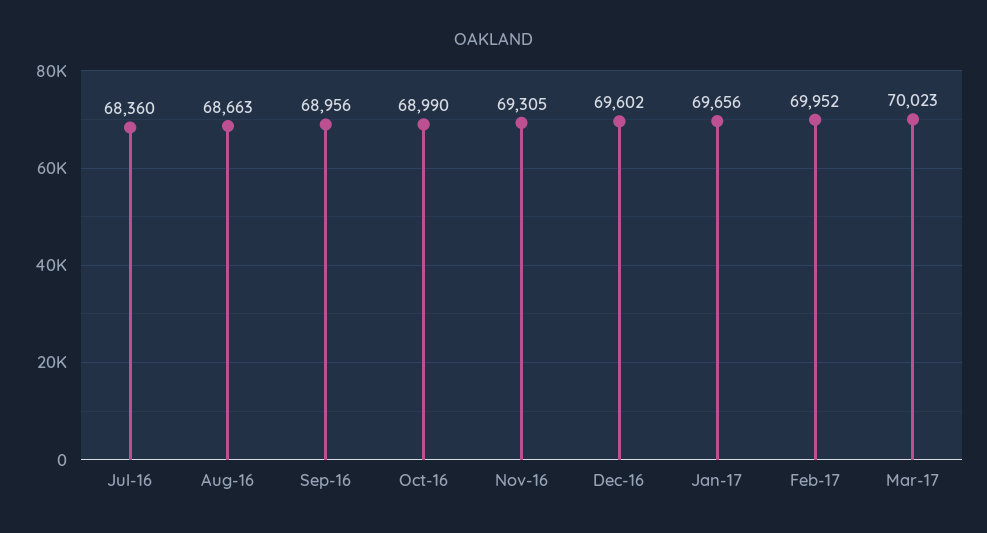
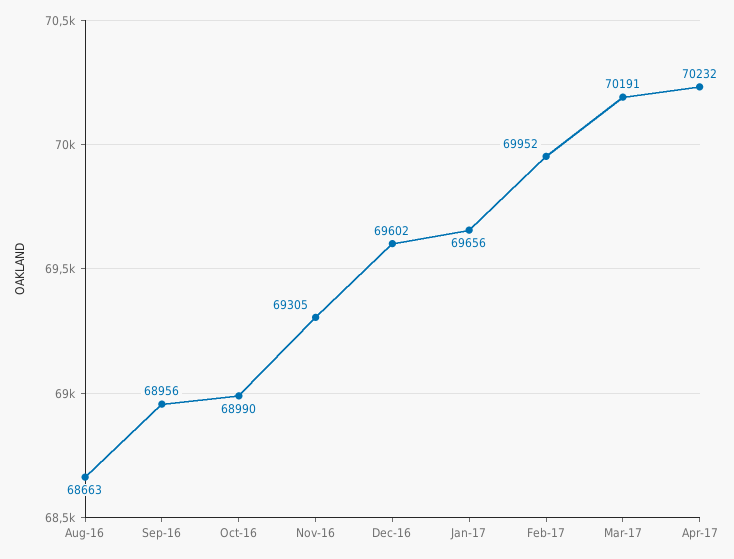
Jul-16: 68360 -> none
Mar-17: 70023 -> 70191
Apr-17: none -> 70232

